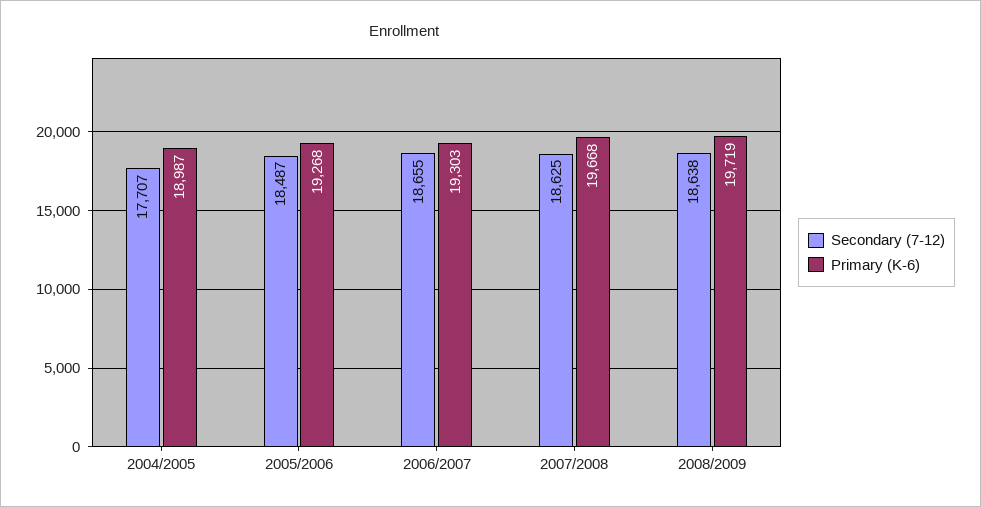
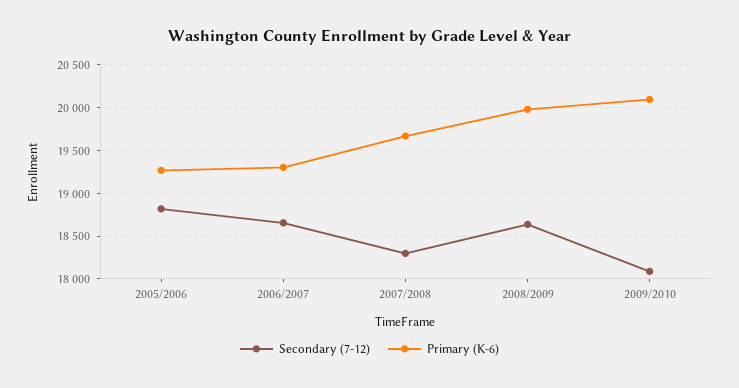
Secondary (7-12), 2004/2005: 17707 -> none
Primary (K-6), 2004/2005: 18987 -> none
Secondary (7-12), 2005/2006: 18487 -> 18800
Secondary (7-12), 2007/2008: 18625 -> 18300
Primary (K-6), 2008/2009: 19719 -> 20000
Secondary (7-12), 2009/2010: none -> 18100
Primary (K-6), 2009/2010: none -> 20100

